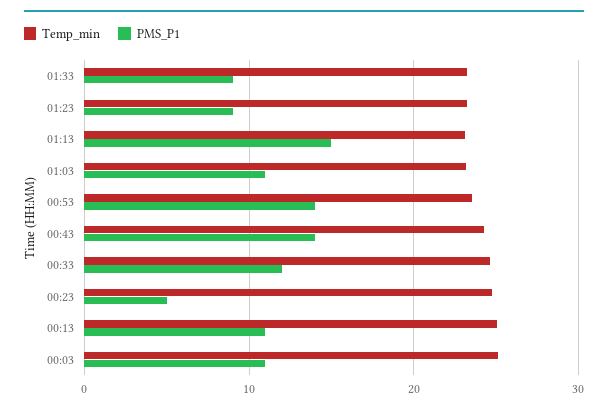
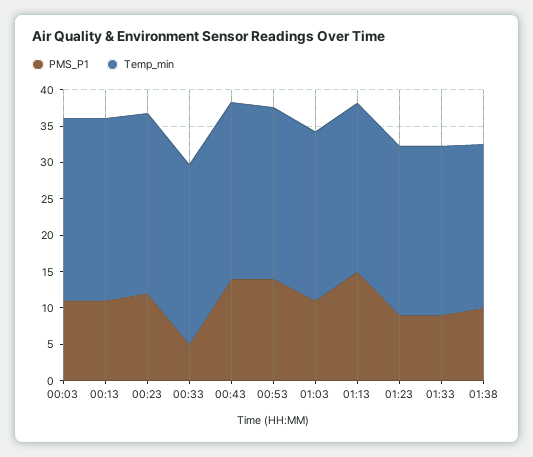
PMS_P1, 00:33: 12 -> 5
PMS_P1, 00:23: 5 -> 12.5
PMS_P1, 01:38: none -> 10
Temp_min, 01:38: none -> 22.5

